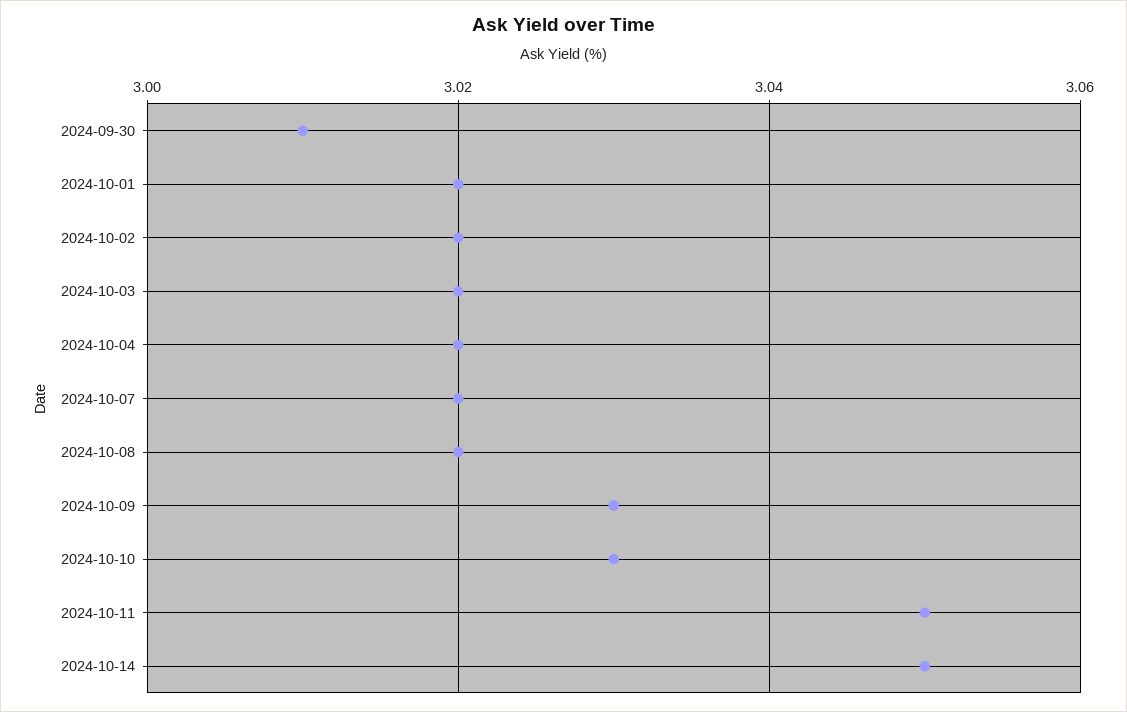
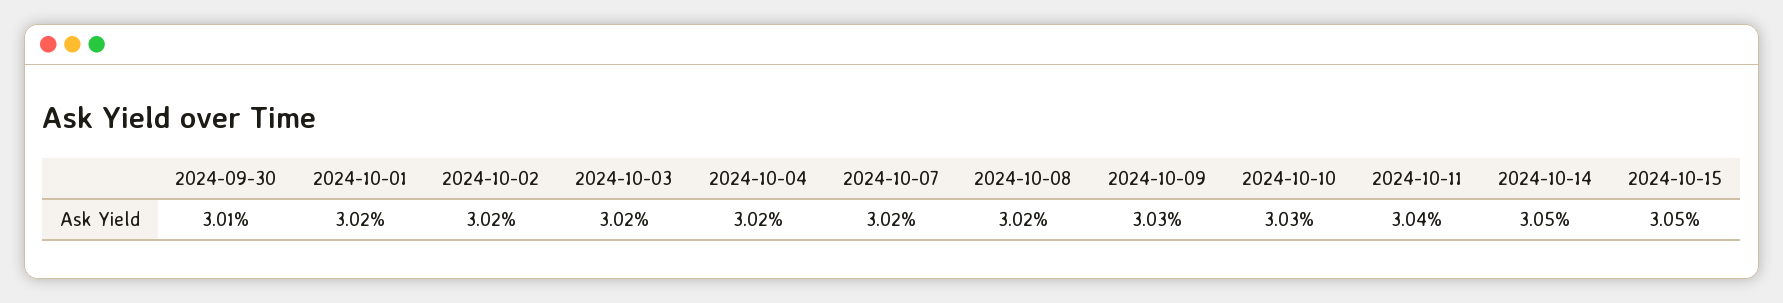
2024-10-11: 3.05 -> 3.04
2024-10-15: none -> 3.05

